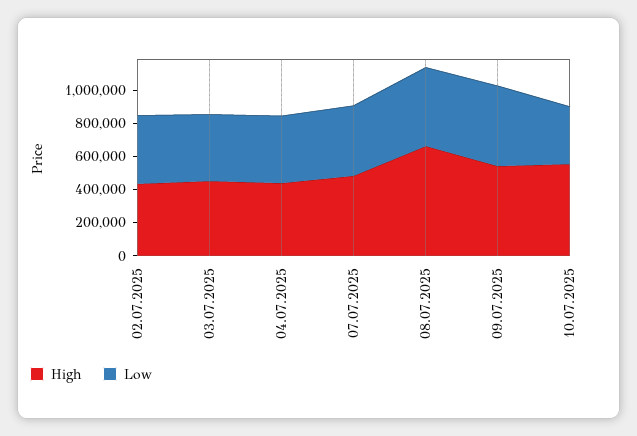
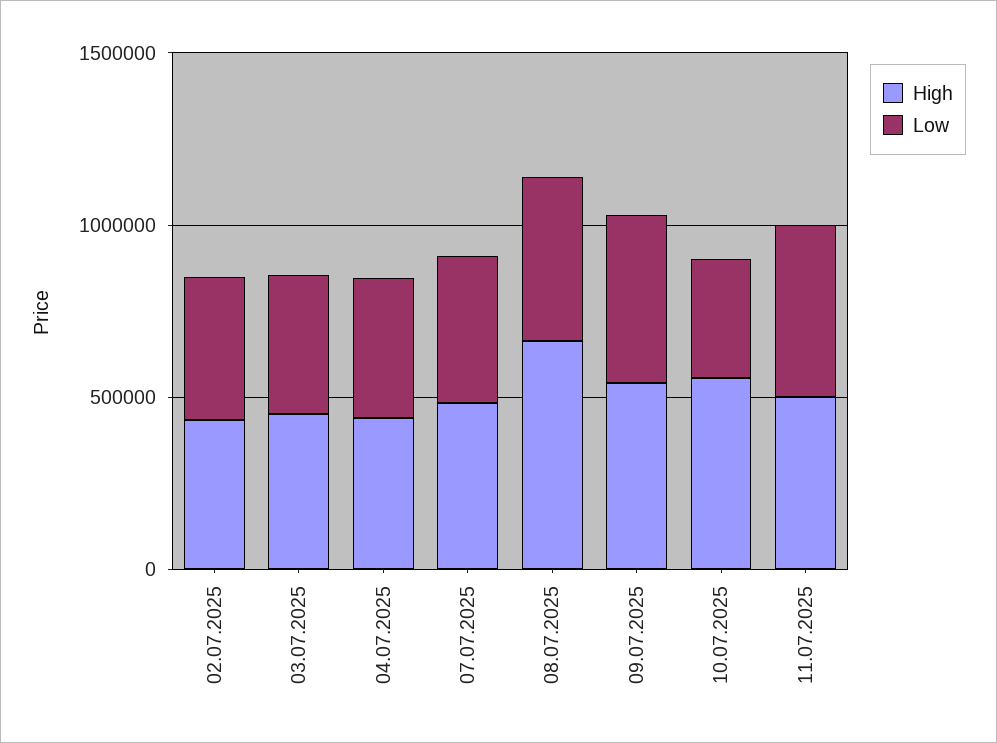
High, 11.07.2025: none -> 500000
Low, 11.07.2025: none -> 500000

